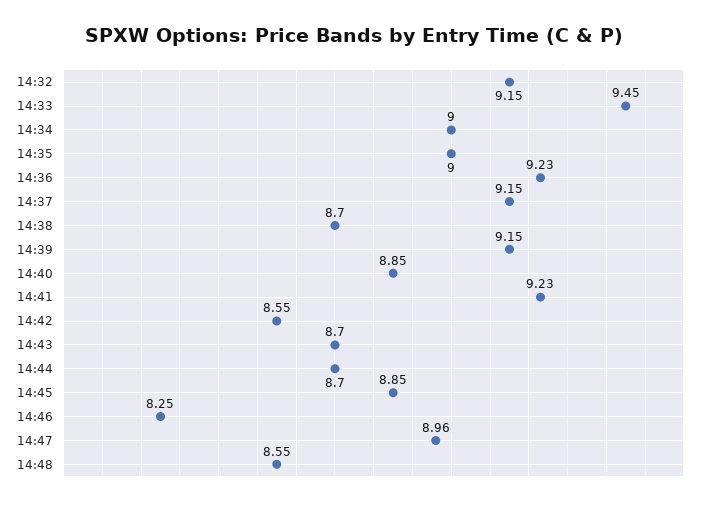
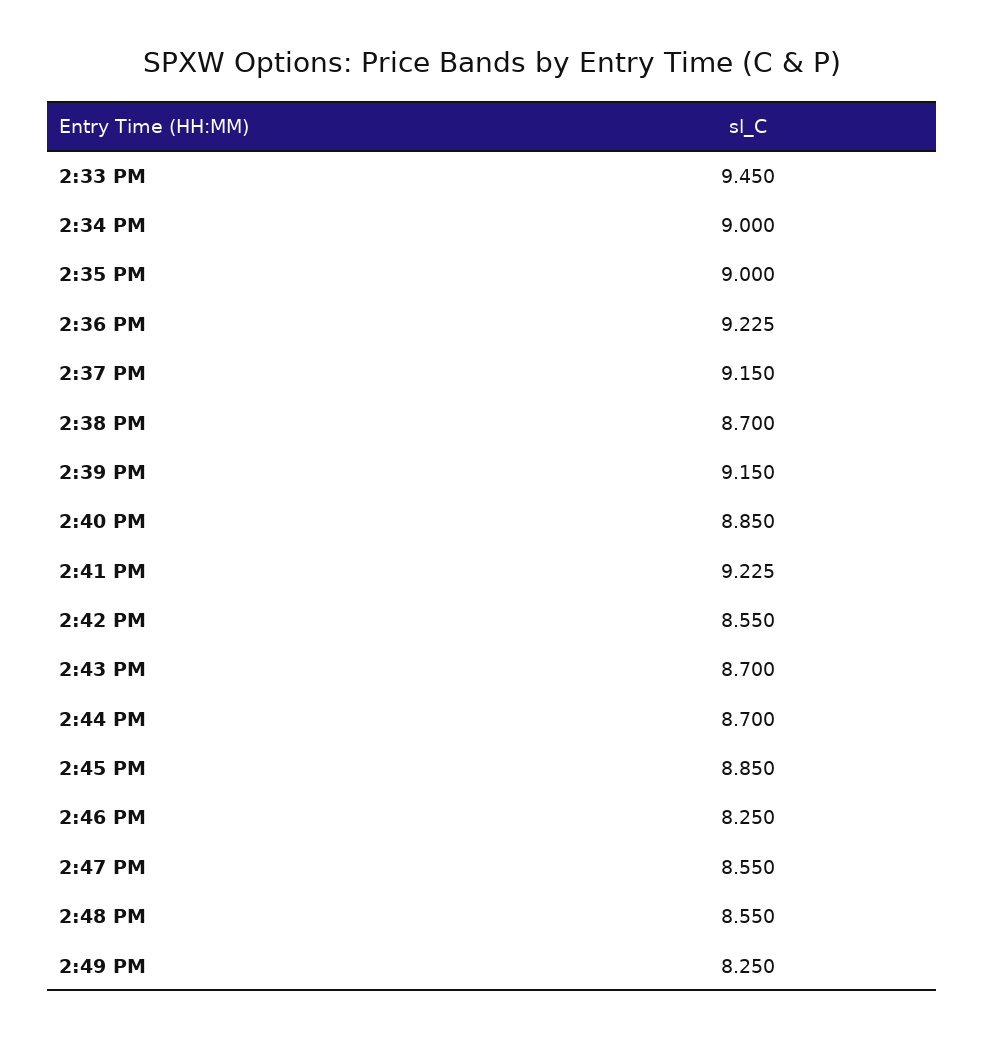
14:32: 9.15 -> none
14:47: 8.96 -> 8.55
2:49 PM: none -> 8.25

